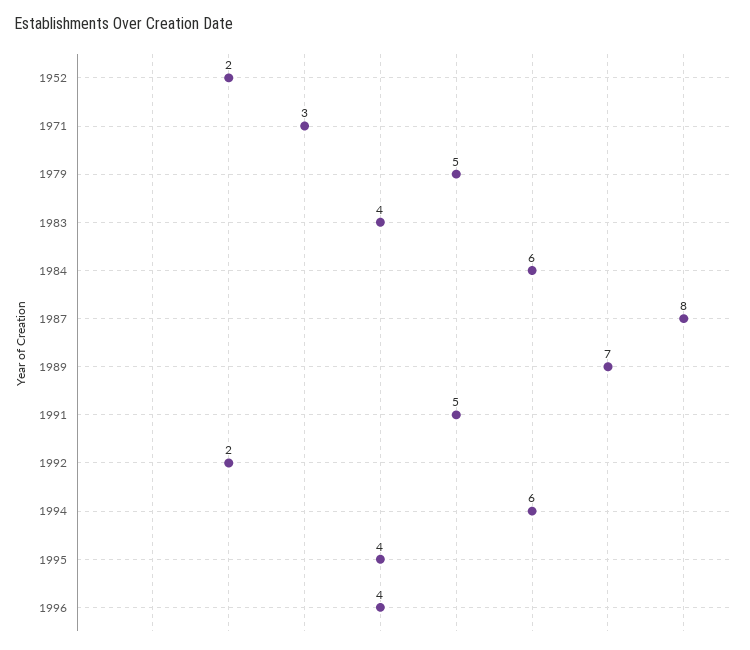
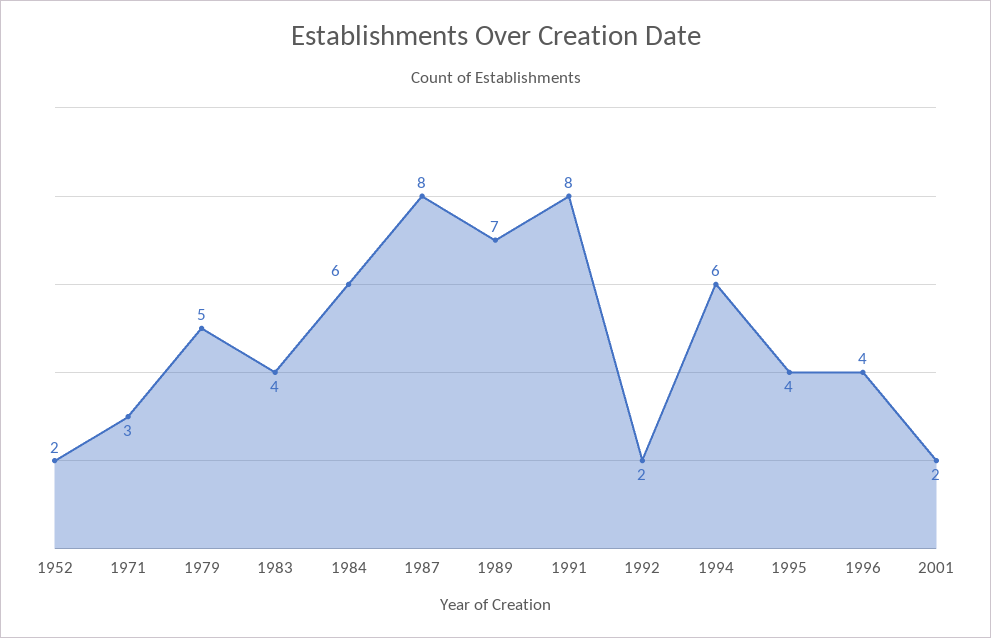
1991: 5 -> 8
2001: none -> 2

